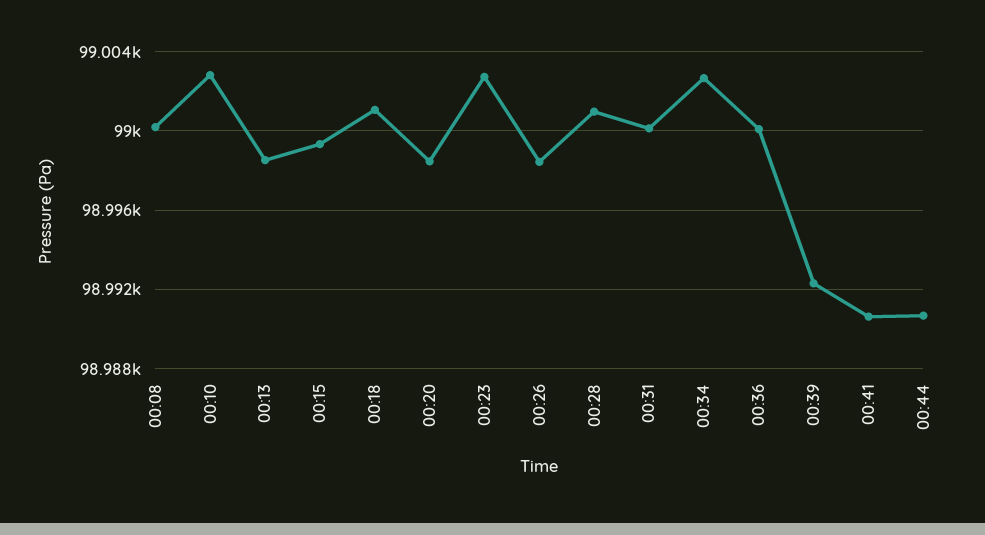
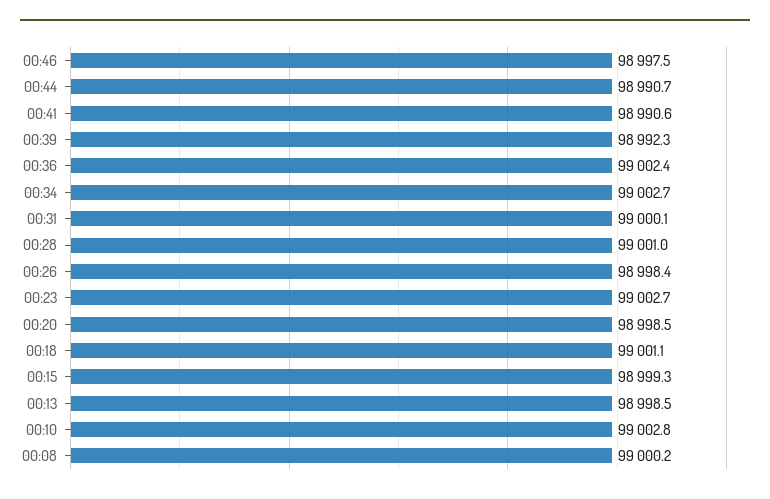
00:36: 99000 -> 99002.4
00:46: none -> 98997.5

